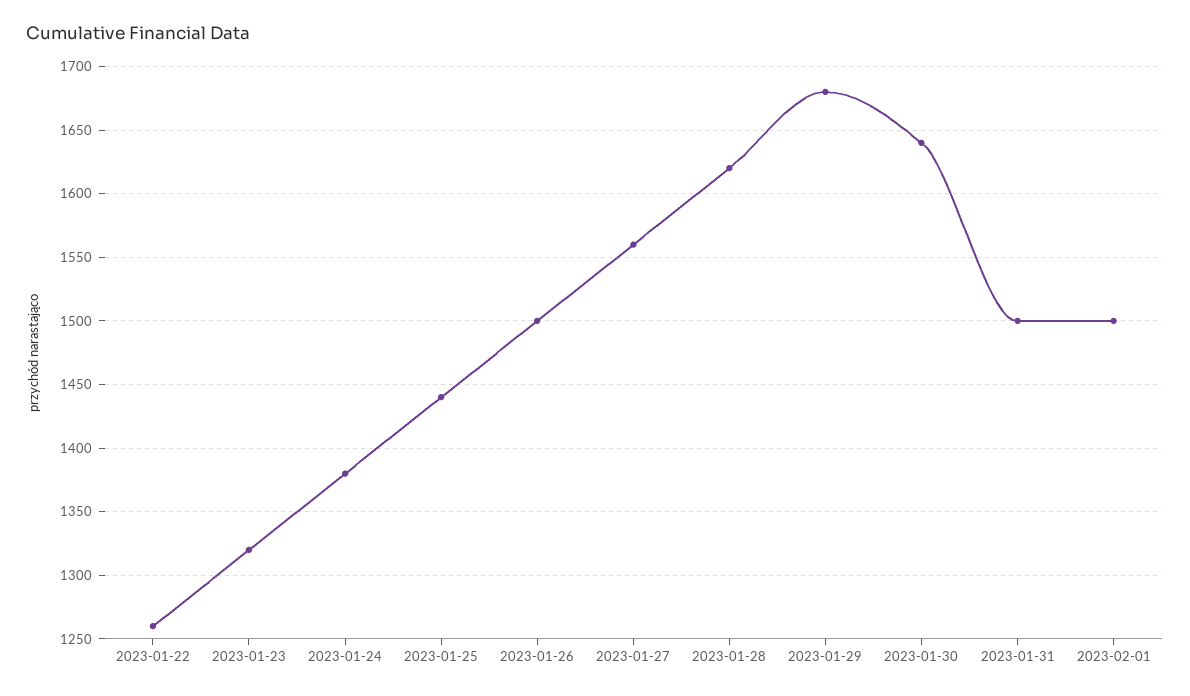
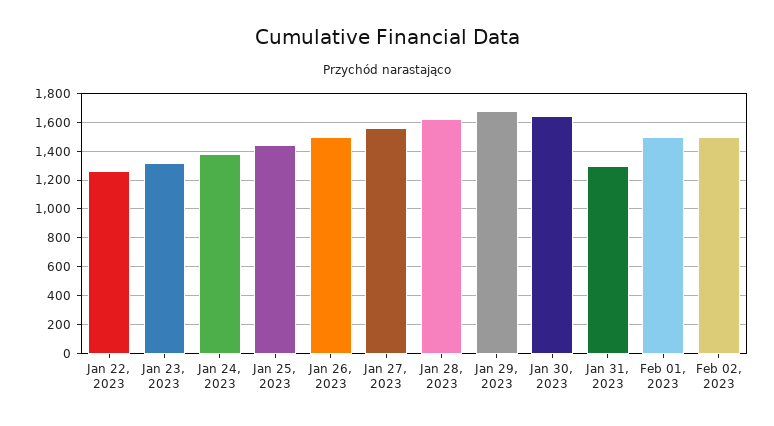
2023-01-31: 1500 -> 1300
Feb 02, 2023: none -> 1500

